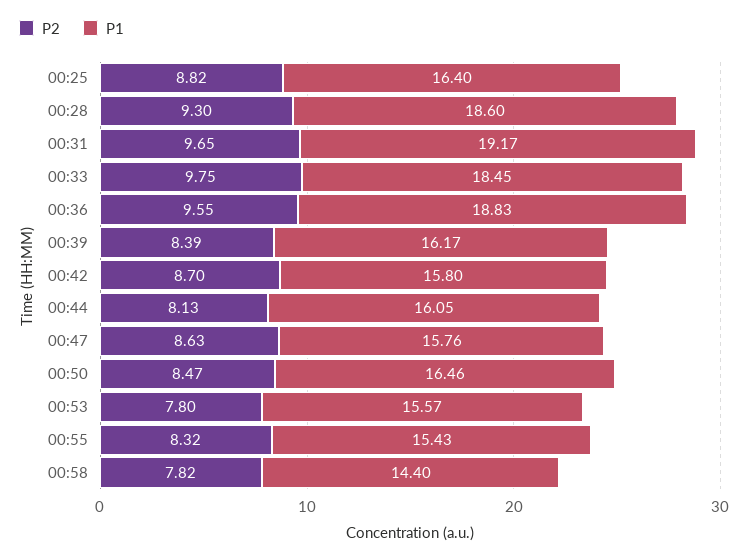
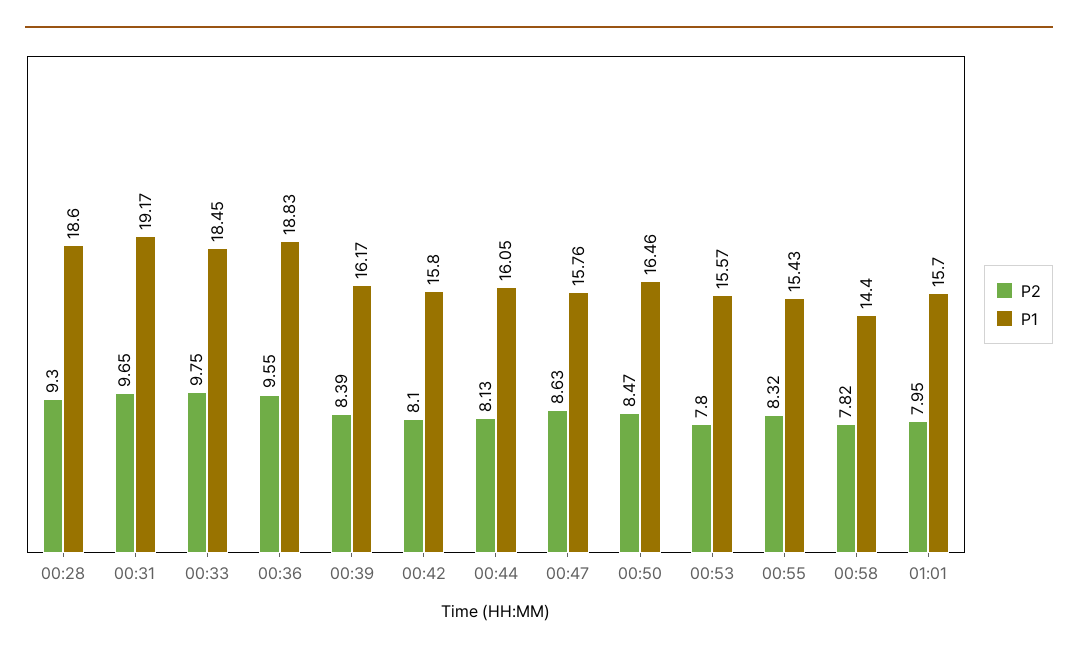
P2, 00:25: 8.82 -> none
P1, 00:25: 16.4 -> none
P2, 00:42: 8.7 -> 8.1
P2, 01:01: none -> 7.95
P1, 01:01: none -> 15.7

